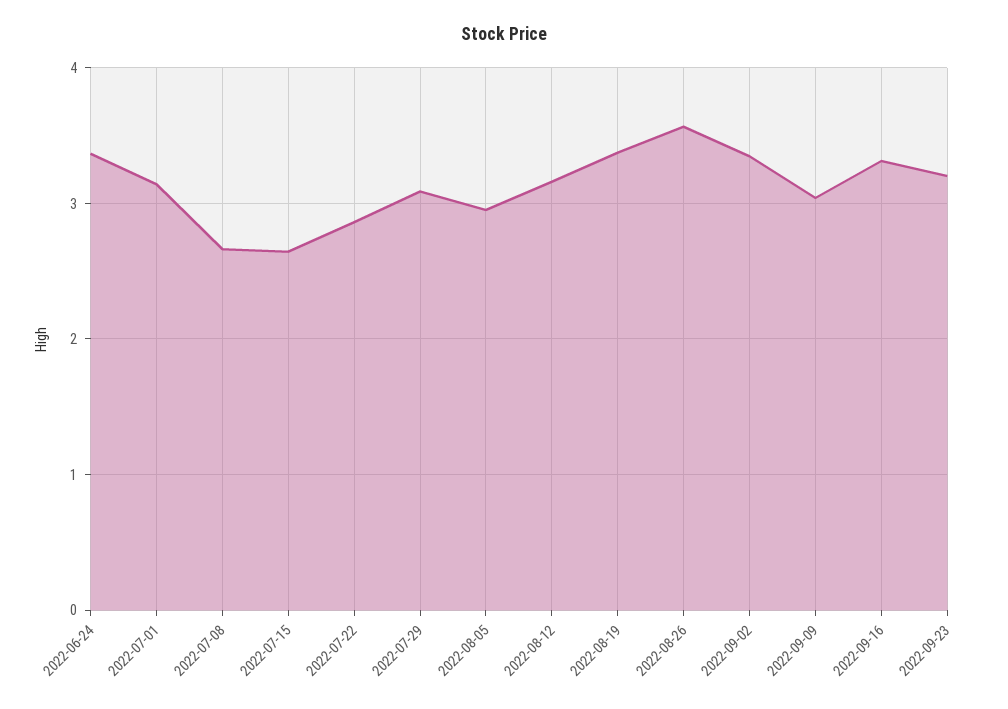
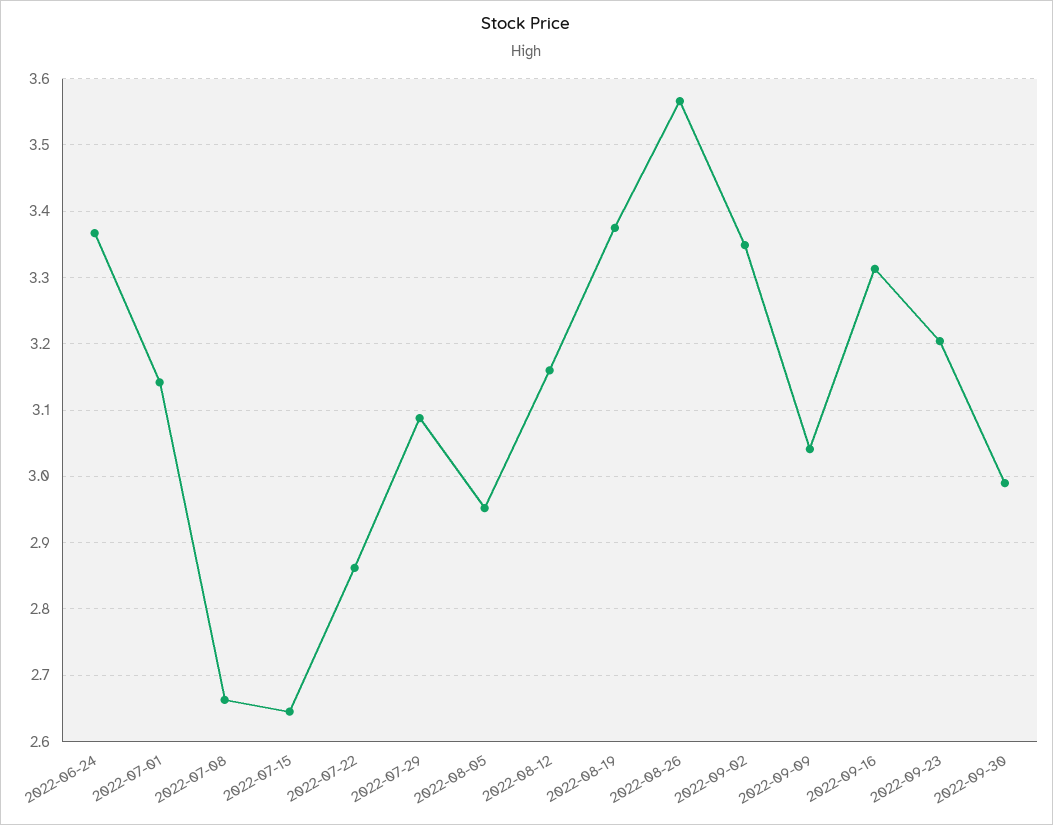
2022-09-30: none -> 2.99

